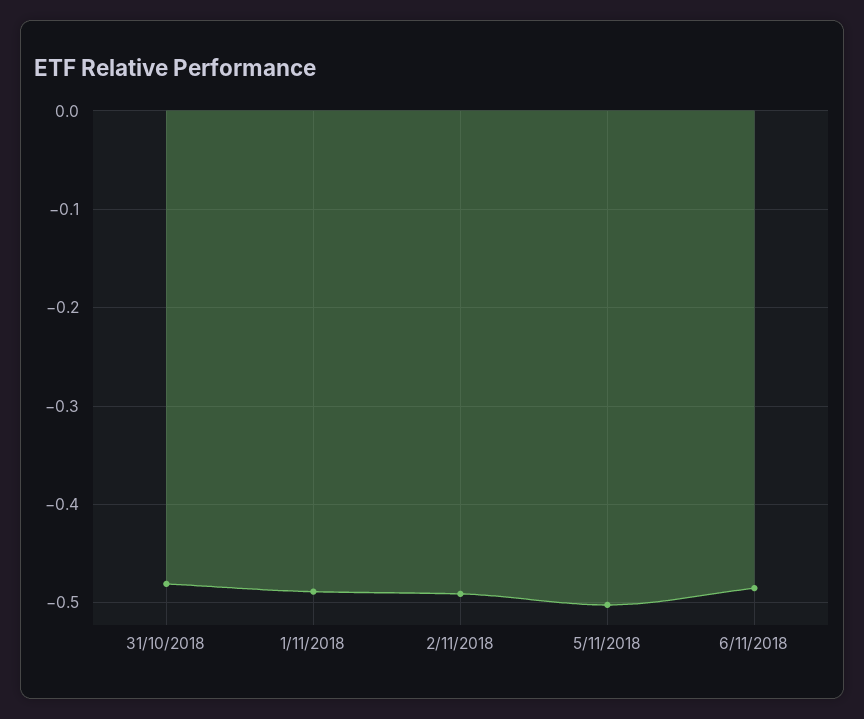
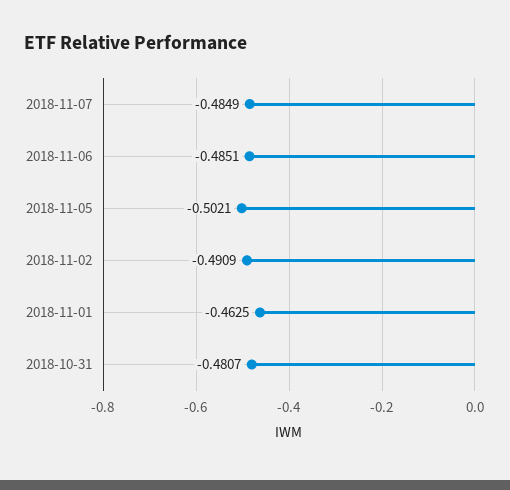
1/11/2018: -0.49 -> -0.4625
2018-11-07: none -> -0.4849

